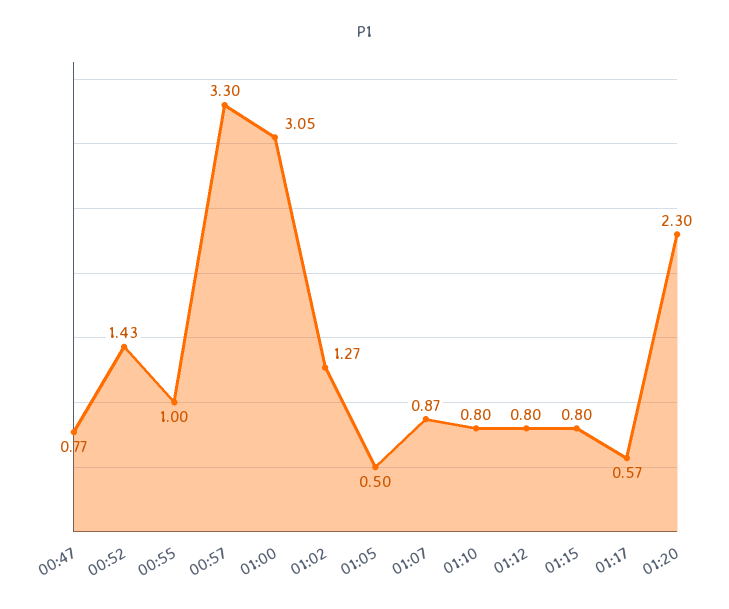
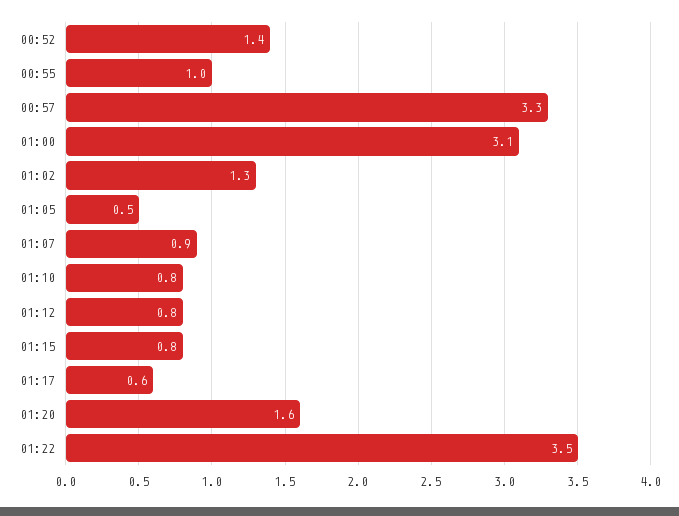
00:47: 0.77 -> none
01:20: 2.3 -> 1.6
01:22: none -> 3.5

